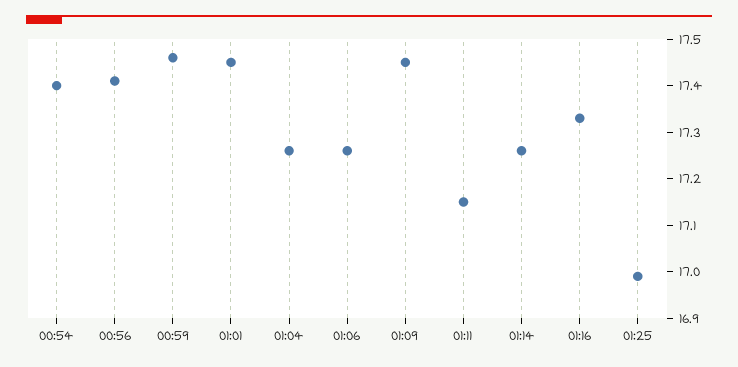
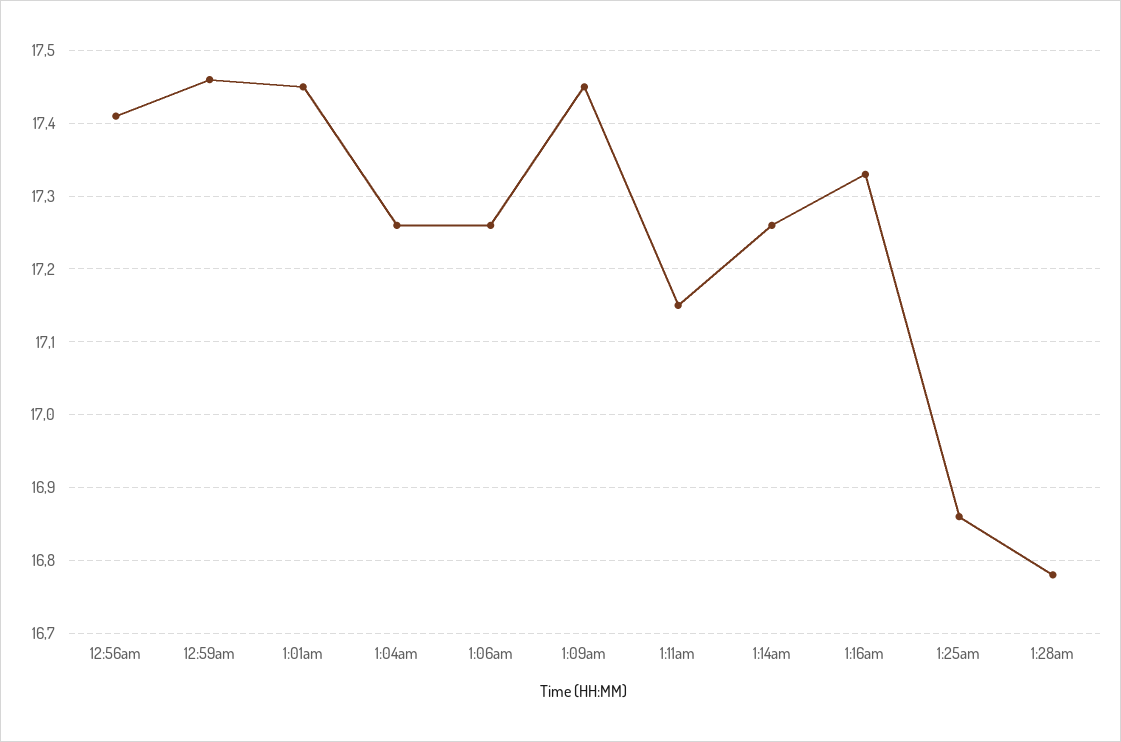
00:54: 17.4 -> none
01:25: 17 -> 16.86
1:28am: none -> 16.78

